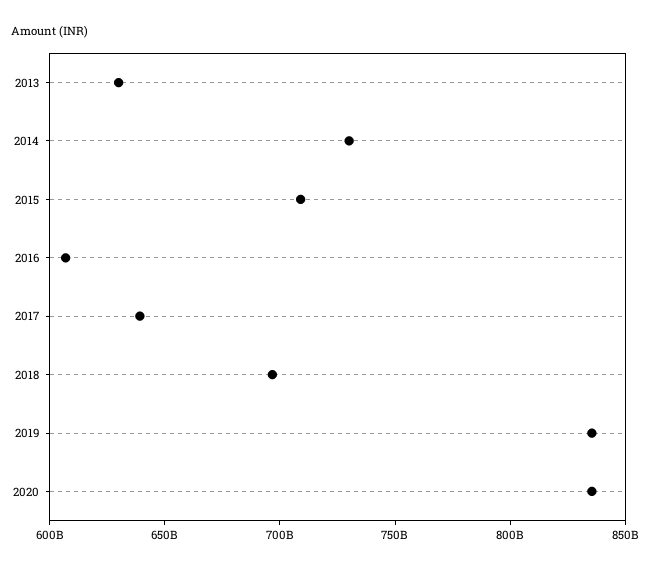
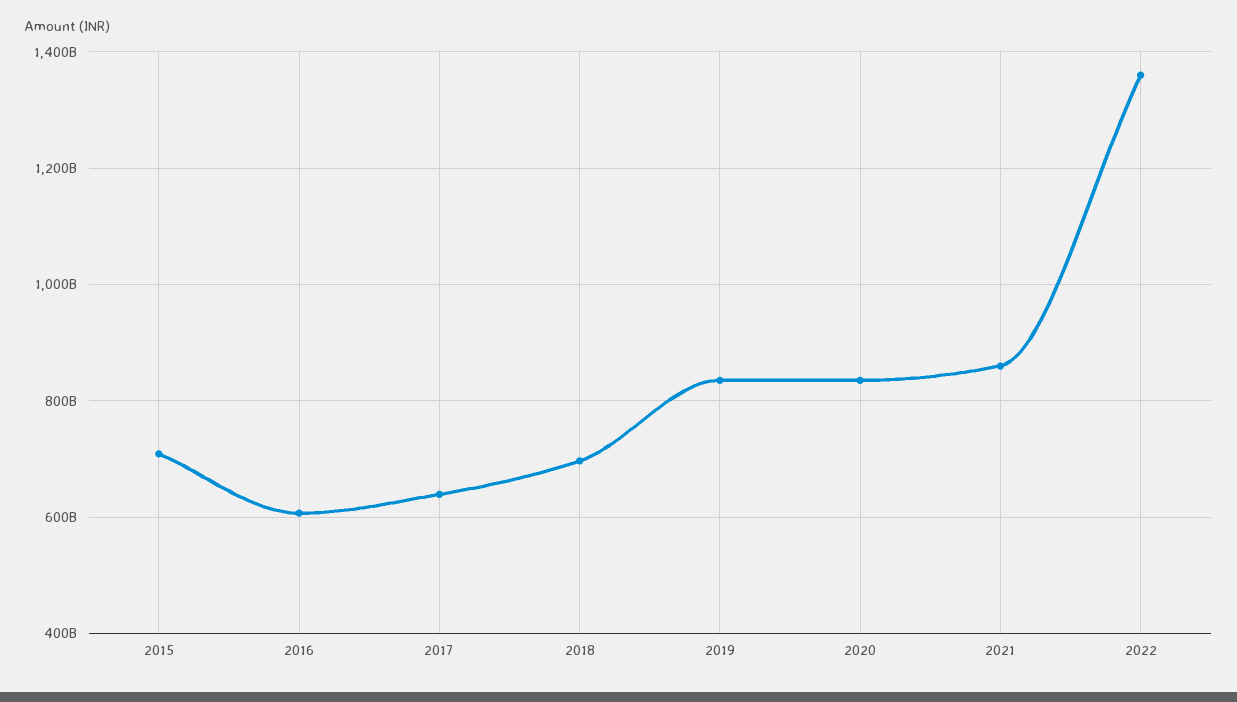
2013: 630000000000 -> none
2014: 730000000000 -> none
2021: none -> 860000000000
2022: none -> 1360000000000

